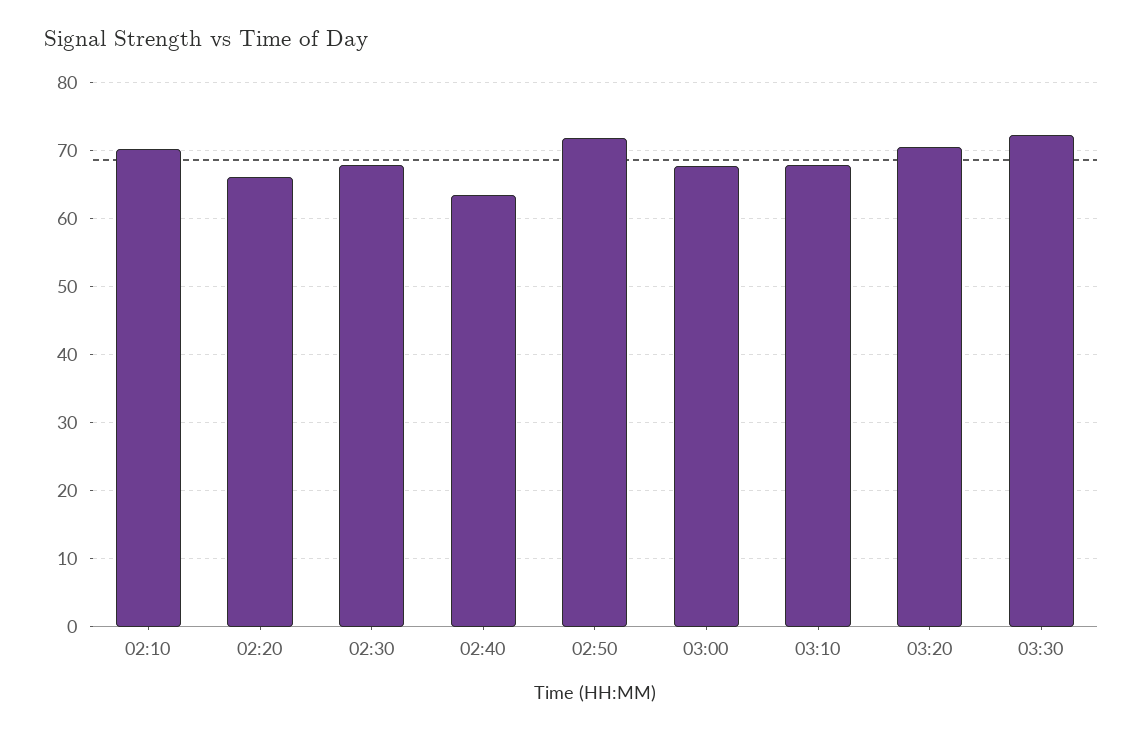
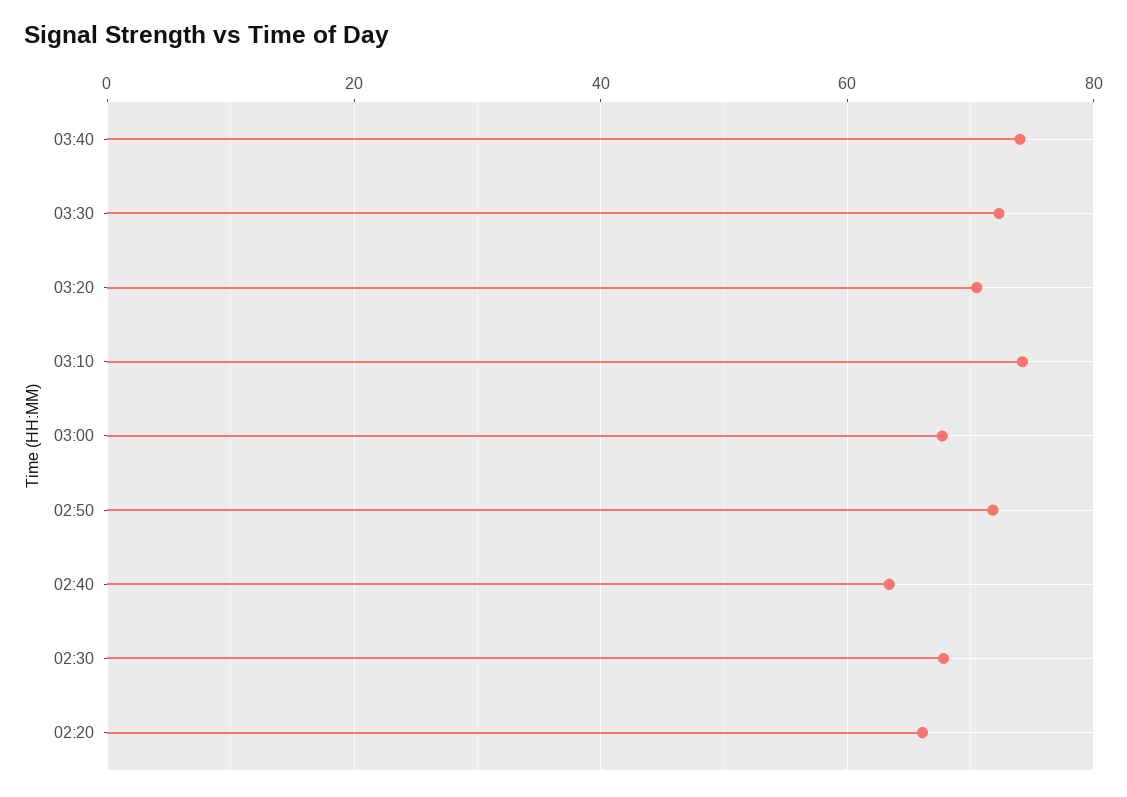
02:10: 70 -> none
03:10: 68 -> 74
03:40: none -> 74

